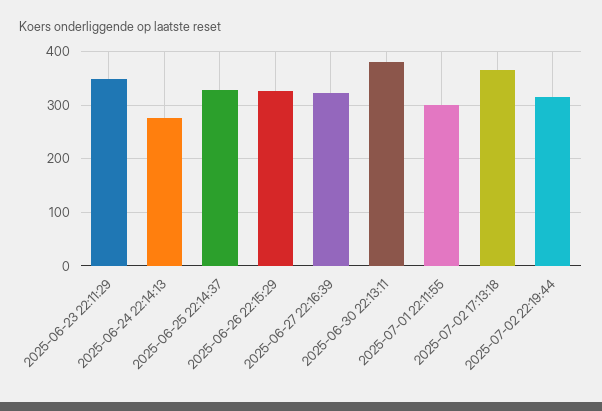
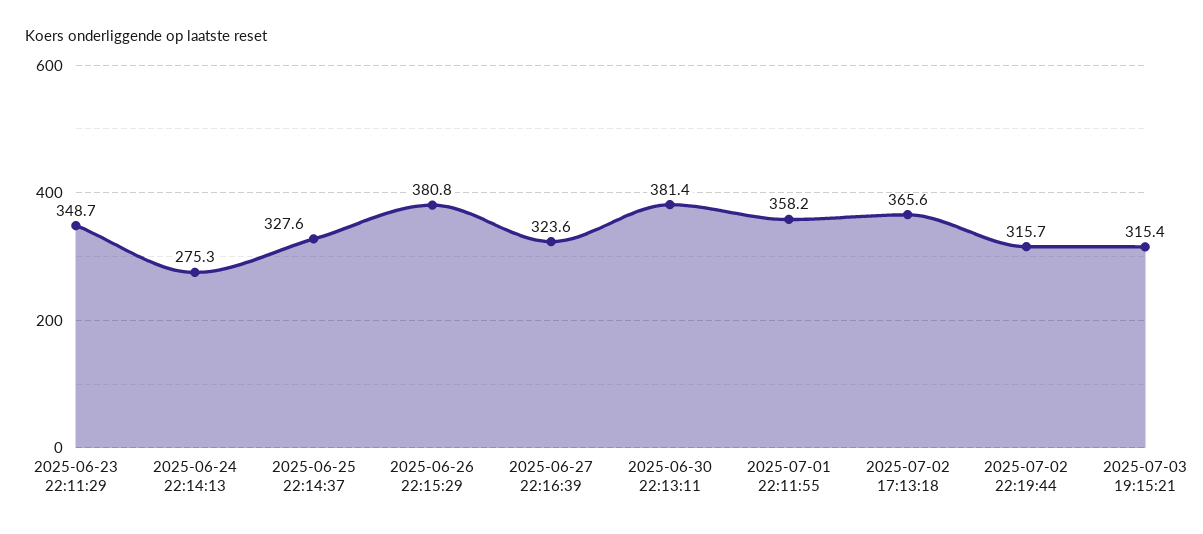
2025-06-26 22:15:29: 320 -> 380.8
2025-07-01 22:11:55: 300 -> 358.2
2025-07-03 19:15:21: none -> 315.4

